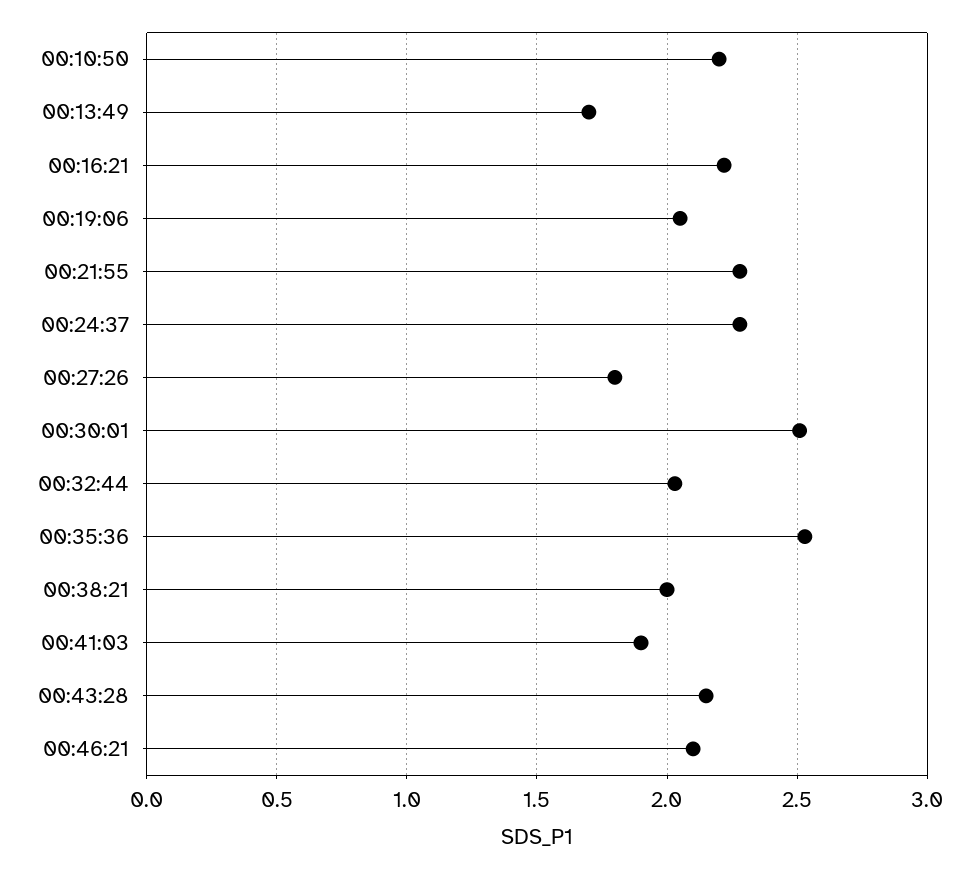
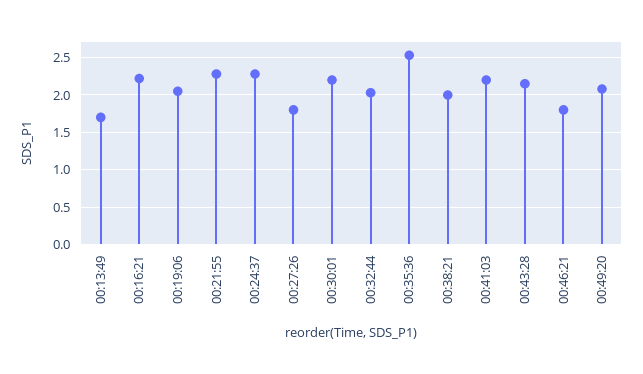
00:10:50: 2.2 -> none
00:30:01: 2.5 -> 2.2
00:41:03: 1.9 -> 2.2
00:46:21: 2.1 -> 1.8
00:49:20: none -> 2.1

